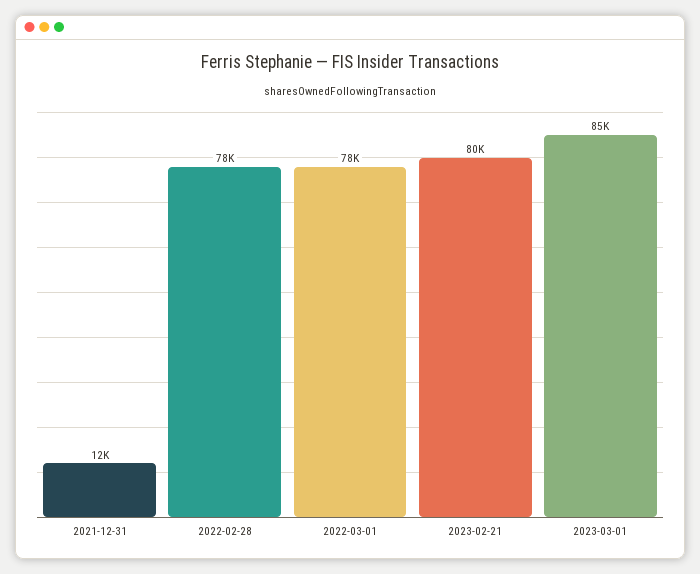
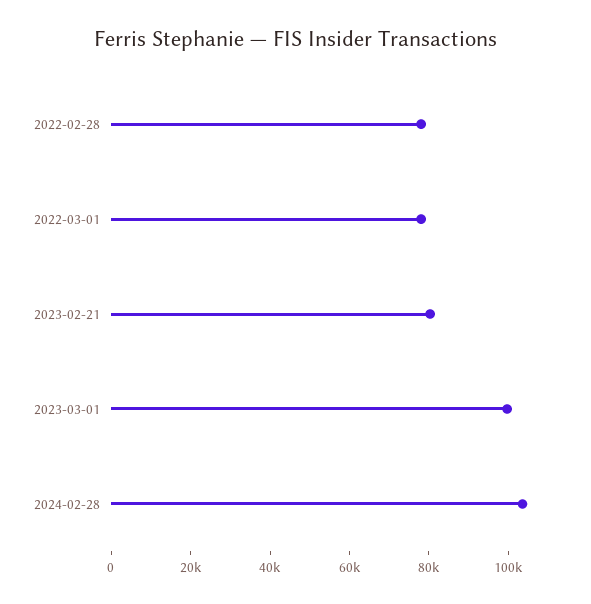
2021-12-31: 12000 -> none
2023-03-01: 85000 -> 100000
2024-02-28: none -> 105000

